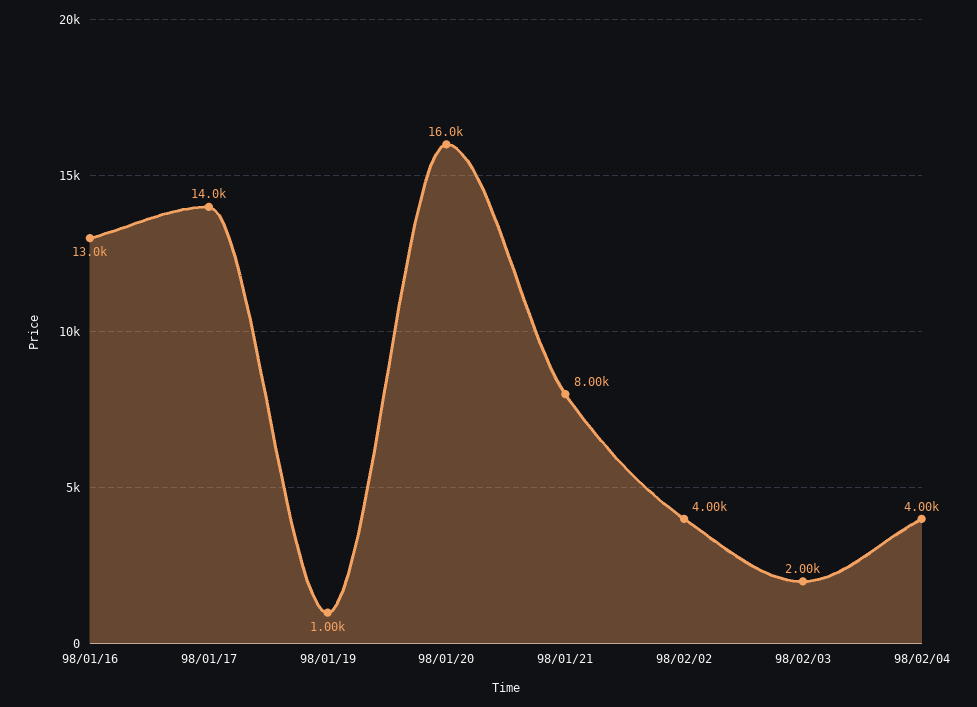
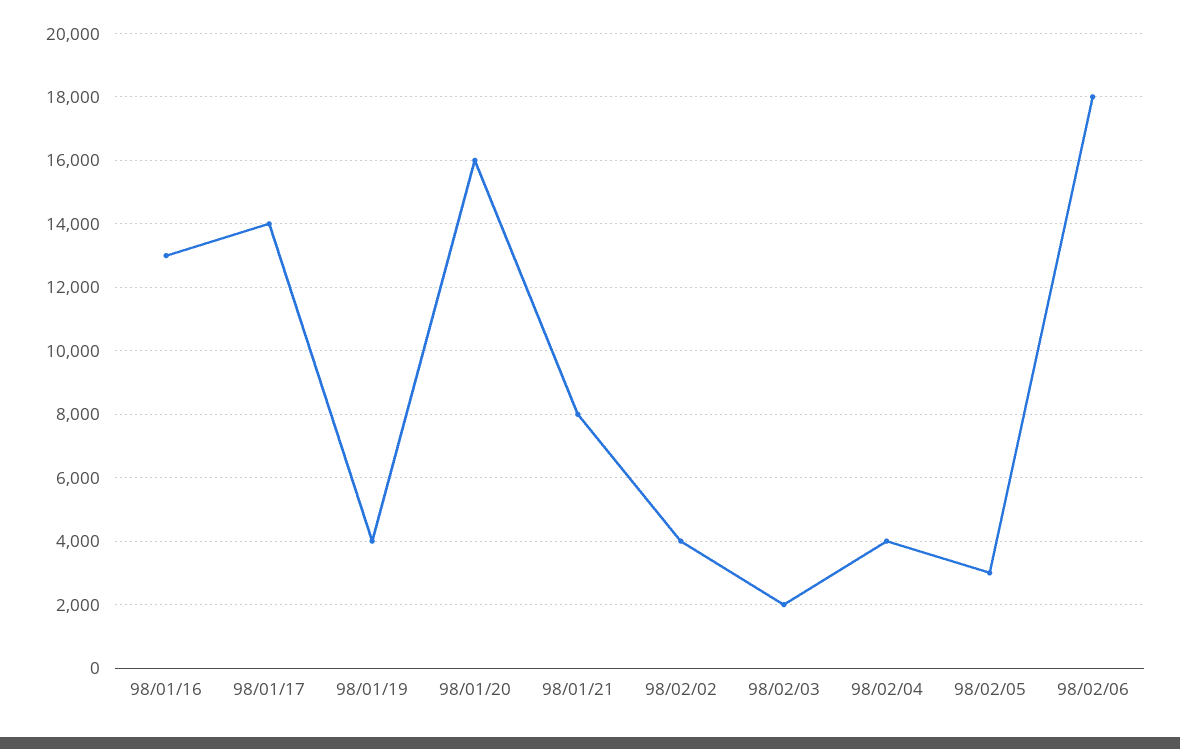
98/01/19: 1000 -> 4000
98/02/05: none -> 3000
98/02/06: none -> 18000

